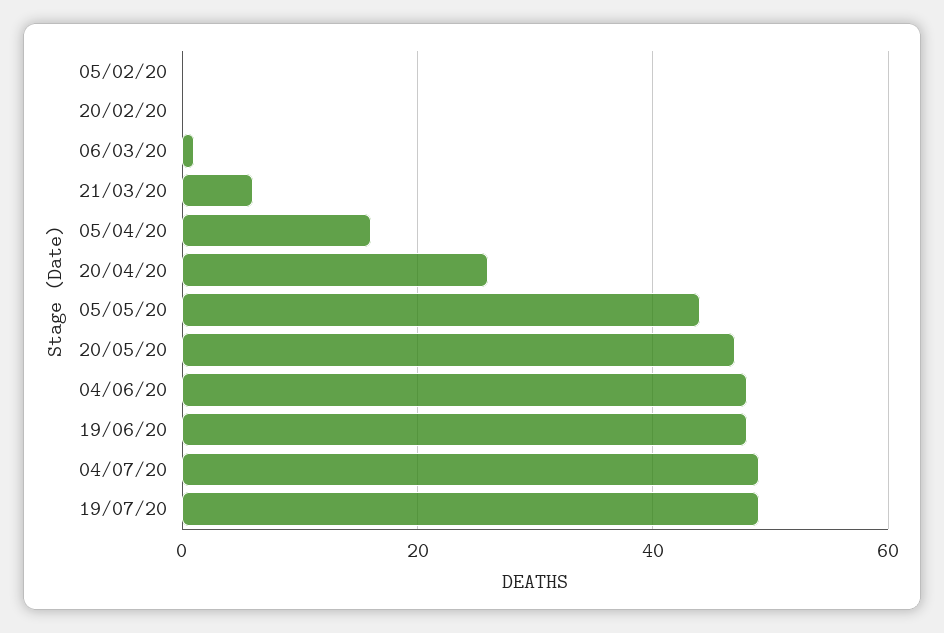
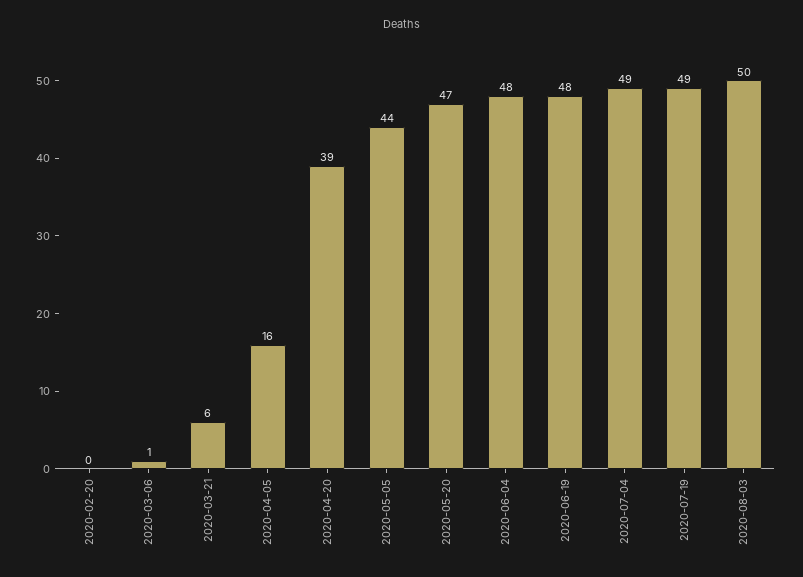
05/02/20: 0 -> none
20/04/20: 25 -> 39
2020-08-03: none -> 50

